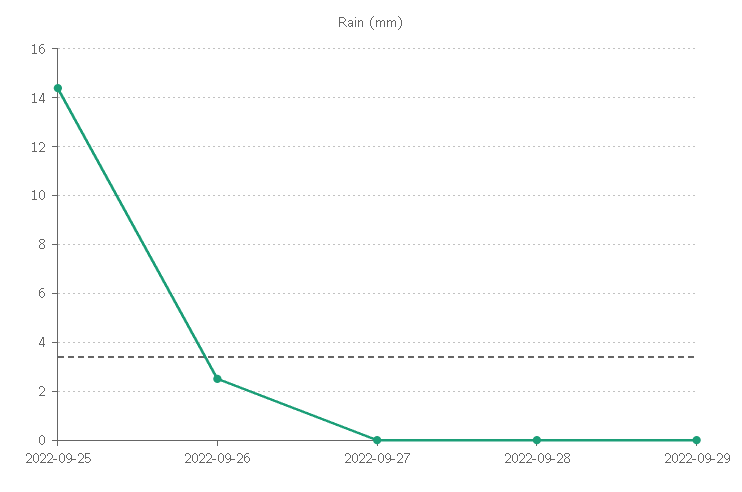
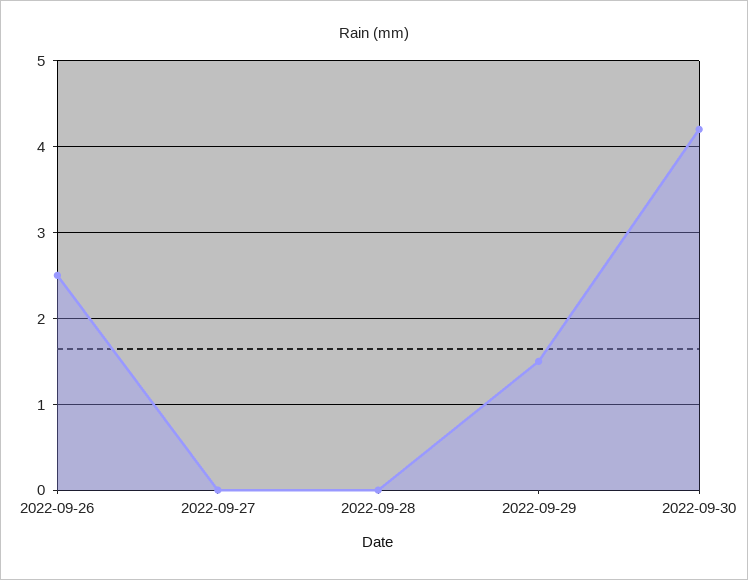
2022-09-25: 14.5 -> none
2022-09-29: 0 -> 1.5
2022-09-30: none -> 4.2

